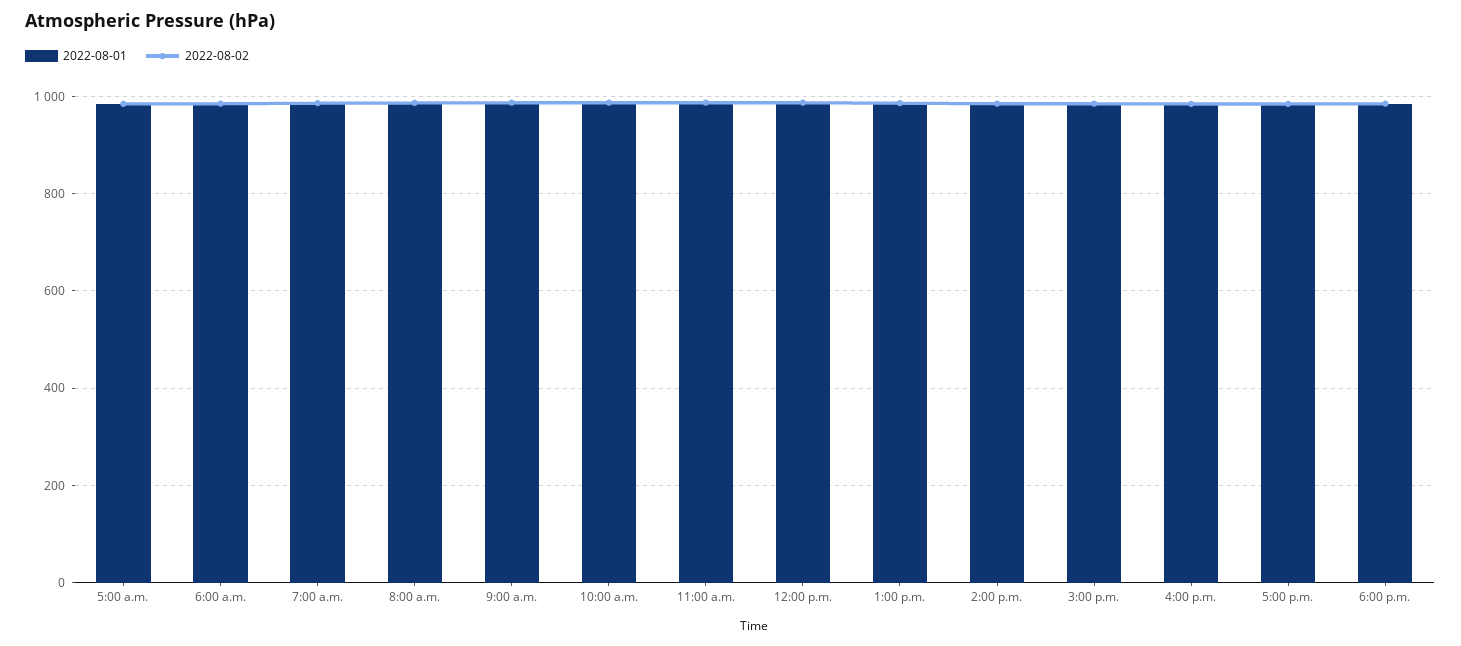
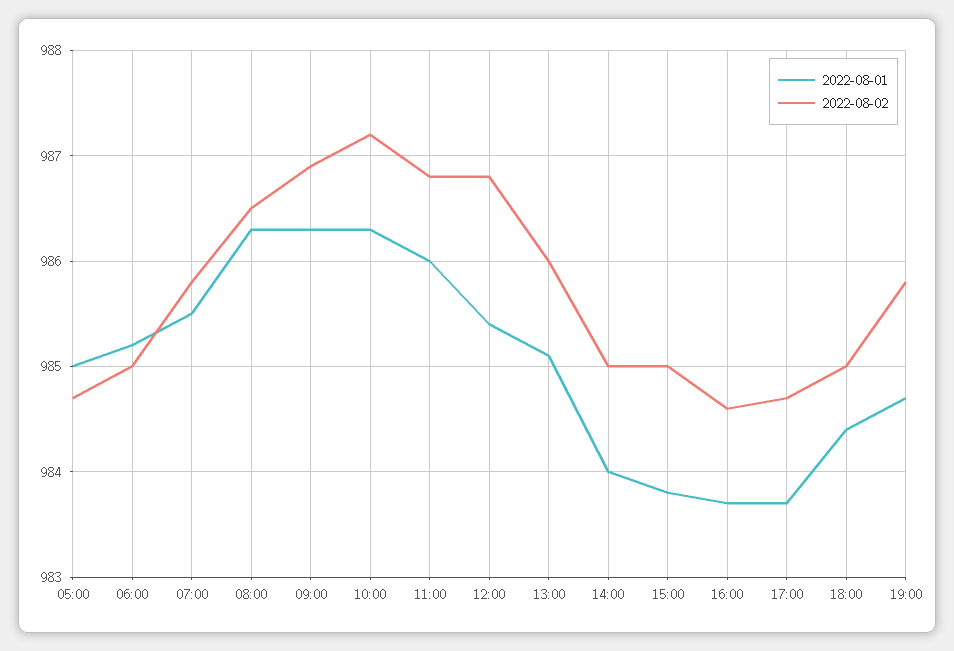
2022-08-01, 19:00: none -> 984.7
2022-08-02, 19:00: none -> 985.8

